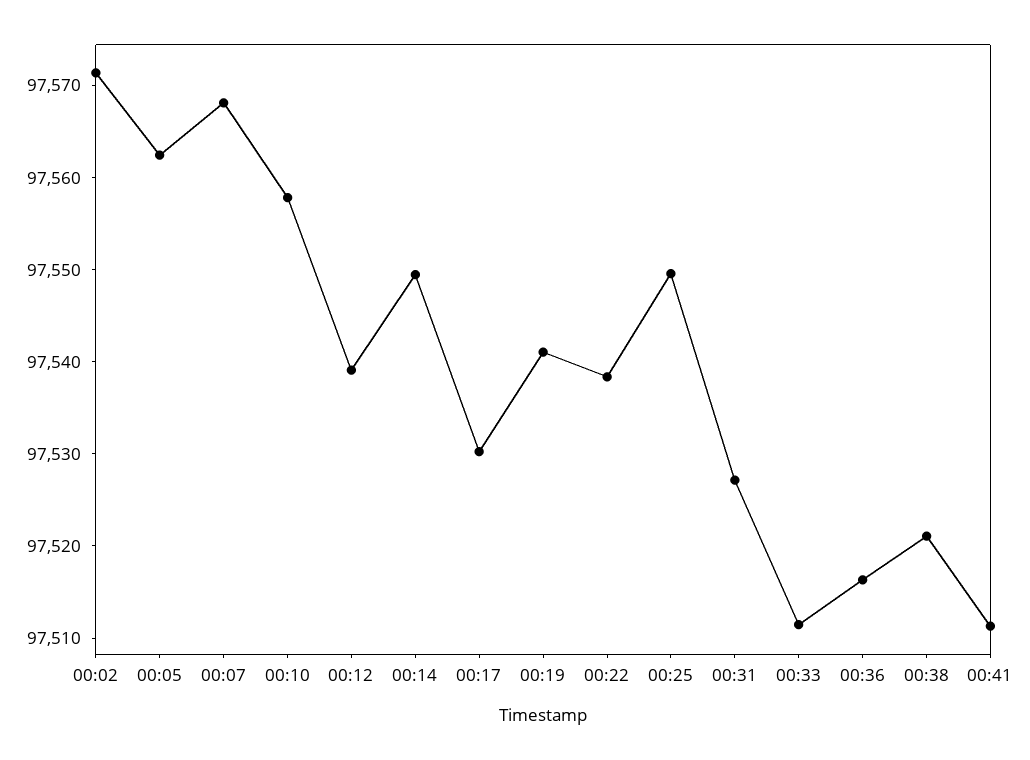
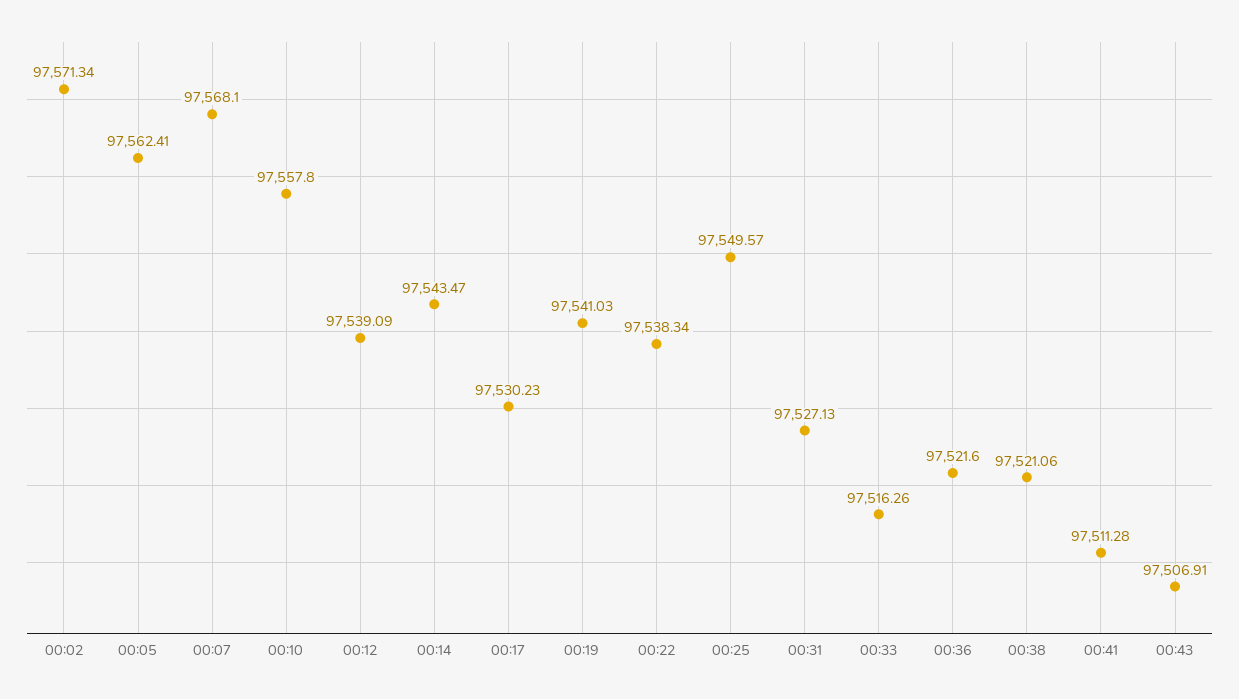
00:14: 97550 -> 97543.47
00:33: 97512 -> 97516.26
00:36: 97516 -> 97521.6
00:43: none -> 97506.91

